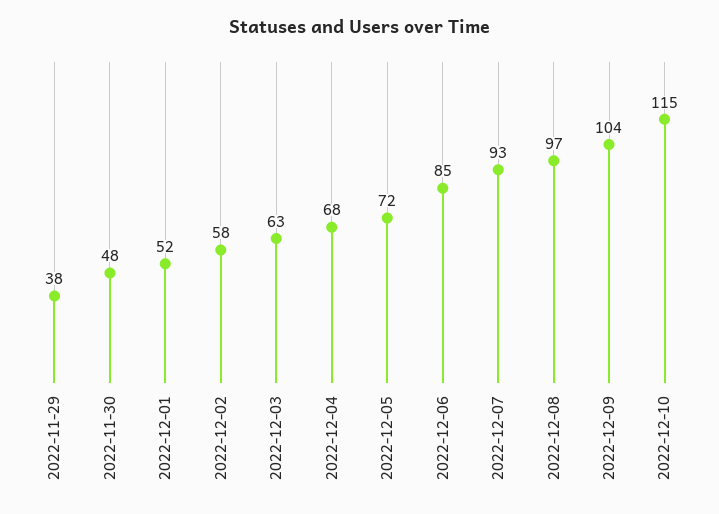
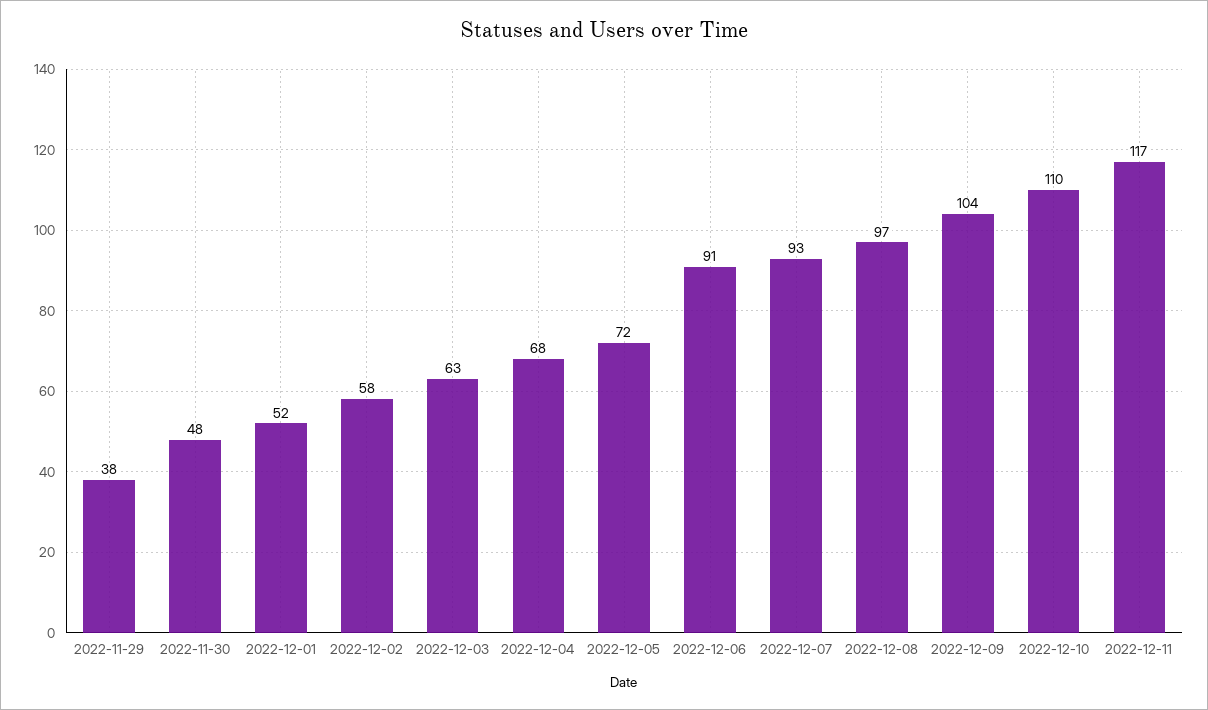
2022-12-06: 85 -> 91
2022-12-10: 115 -> 110
2022-12-11: none -> 117

